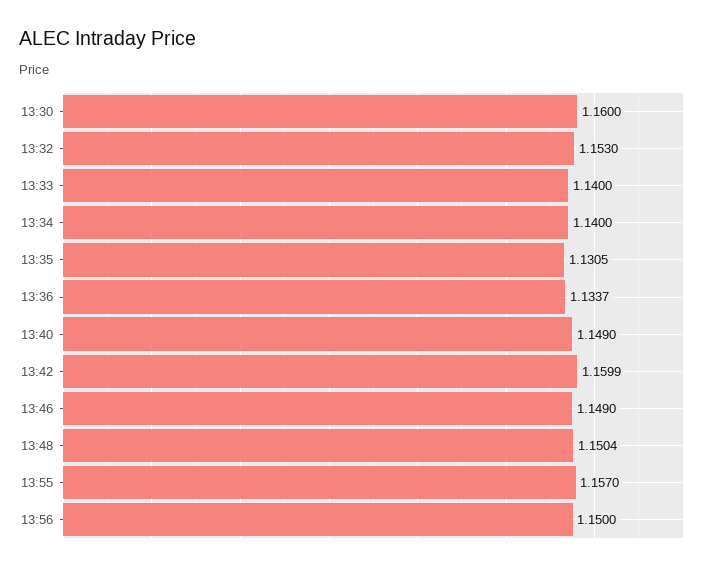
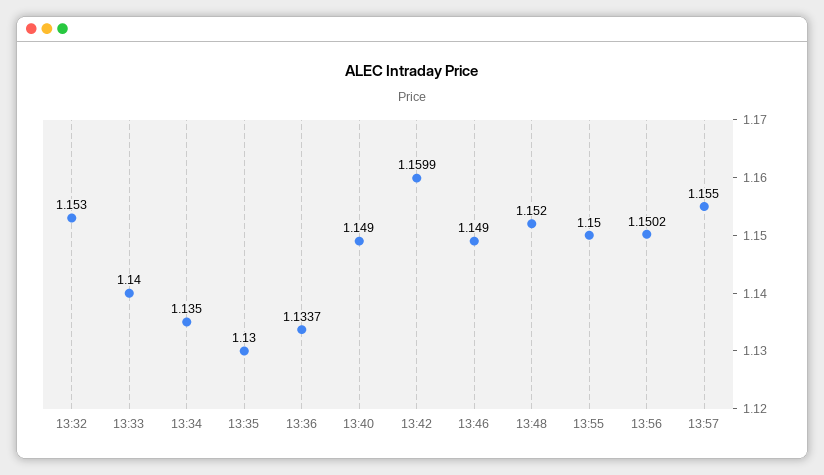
13:30: 1.16 -> none
13:34: 1.14 -> 1.135
13:35: 1.1305 -> 1.13
13:48: 1.1504 -> 1.152
13:55: 1.157 -> 1.15
13:56: 1.15 -> 1.1502
13:57: none -> 1.155

